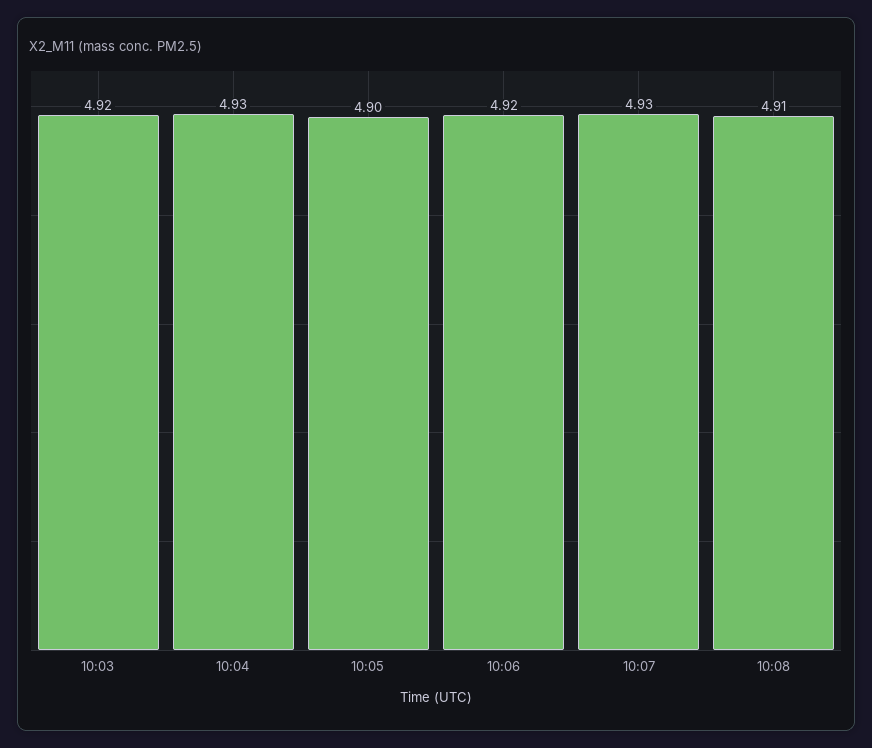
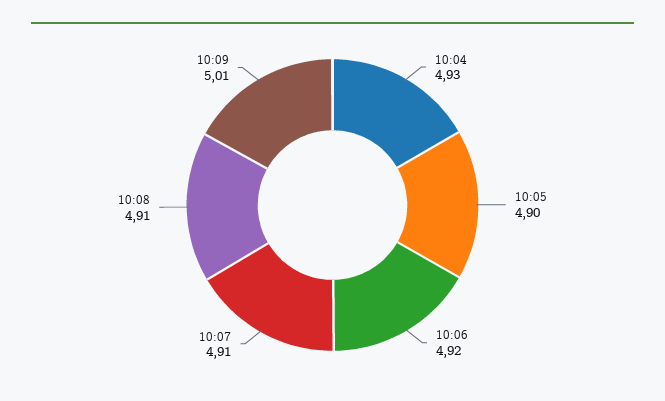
10:03: 4.92 -> none
10:07: 4.93 -> 4.91
10:09: none -> 5.01

